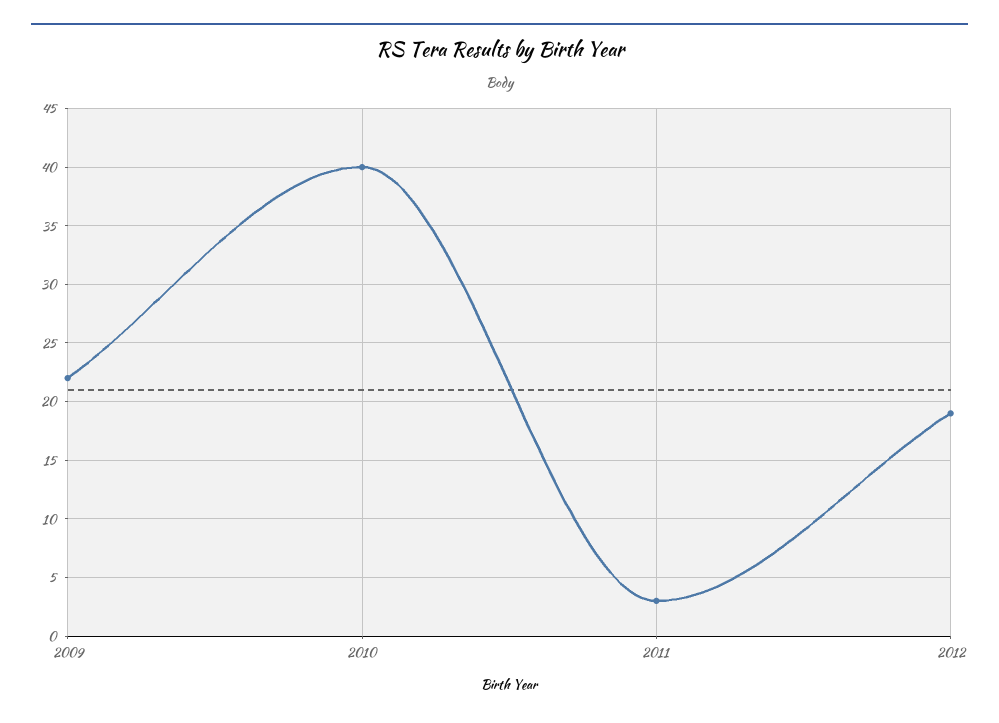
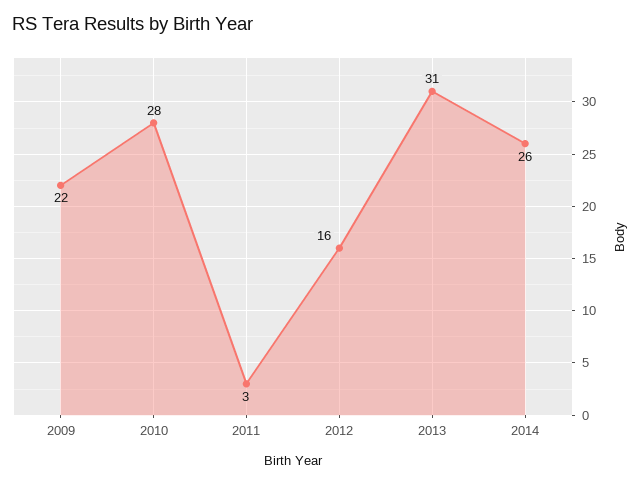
2010: 40 -> 28
2012: 19 -> 16
2013: none -> 31
2014: none -> 26

